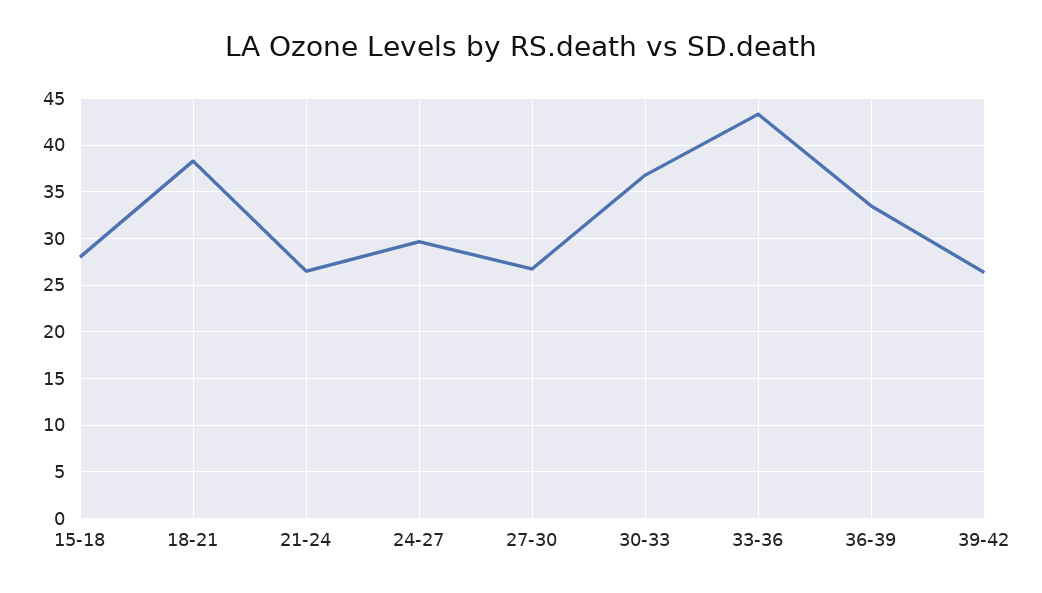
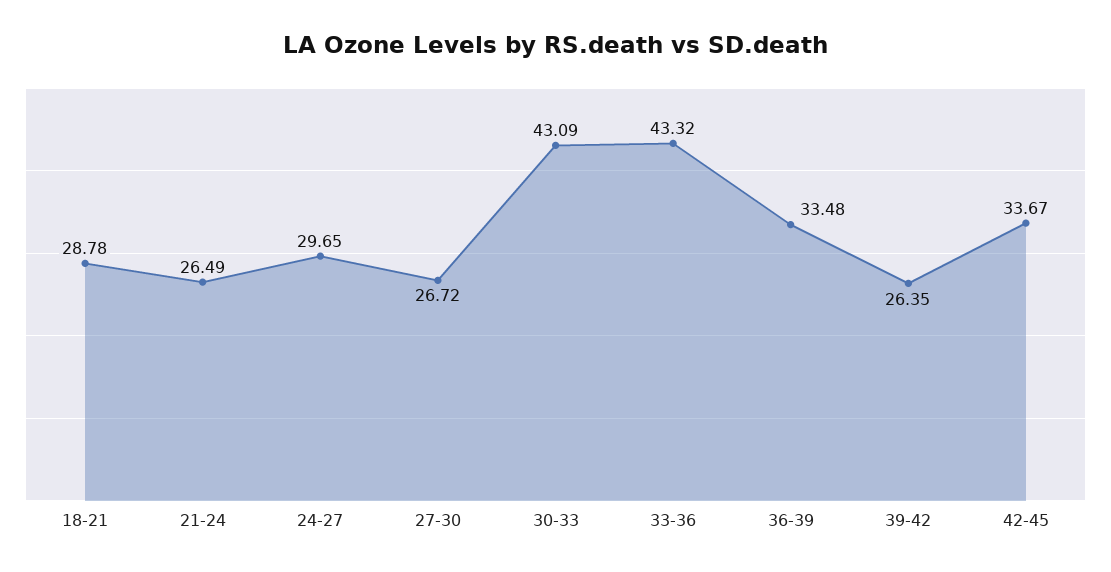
15-18: 28 -> none
18-21: 38 -> 28.78
30-33: 37 -> 43.09
42-45: none -> 33.67

